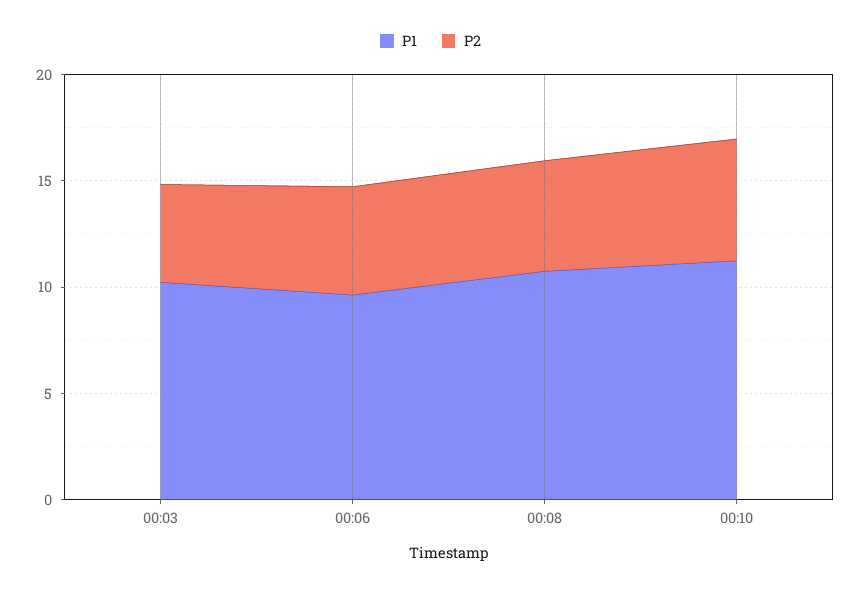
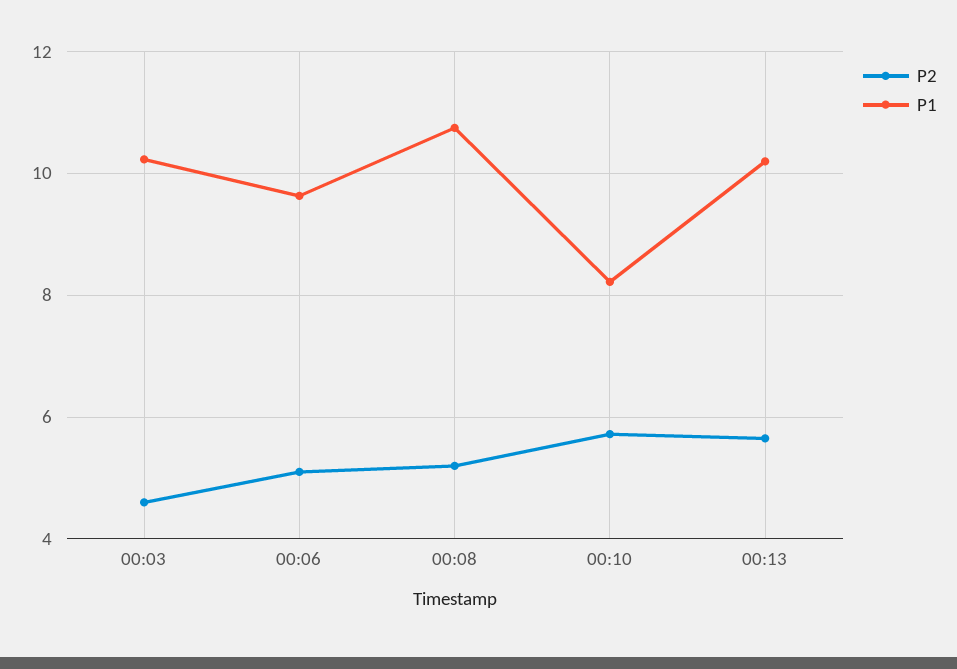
P1, 00:10: 11 -> 8.2
P2, 00:13: none -> 5.6
P1, 00:13: none -> 10.2

